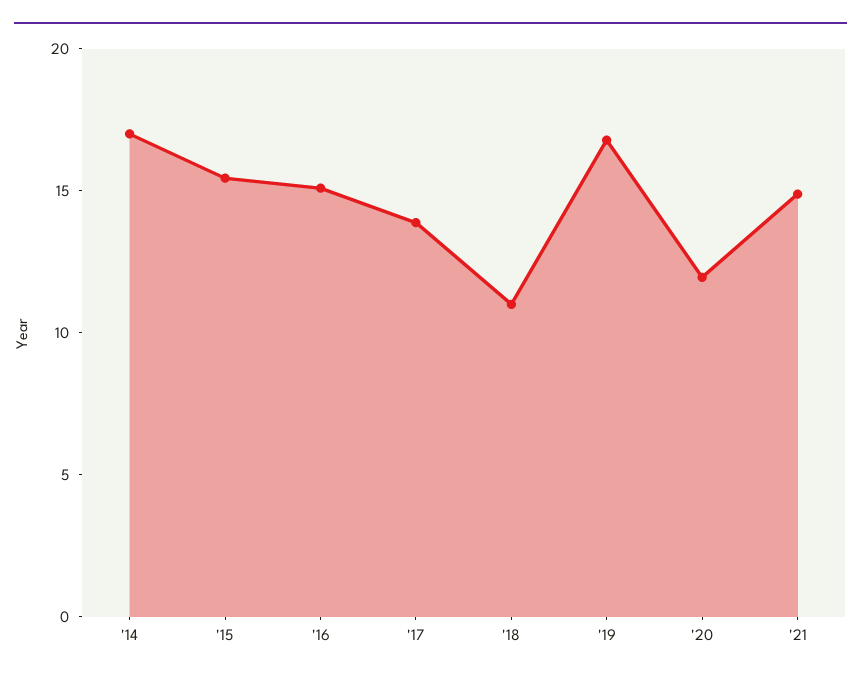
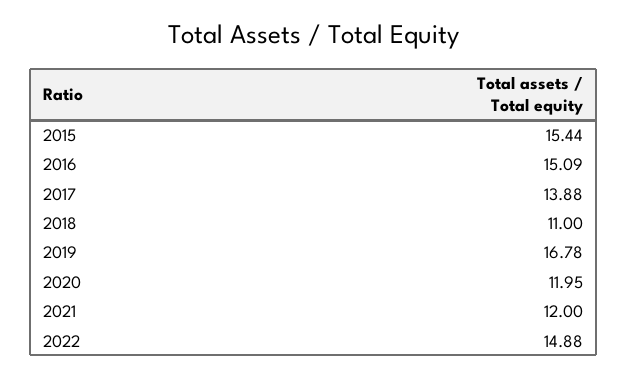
'14: 17 -> none
'21: 15 -> 12
2022: none -> 14.88

